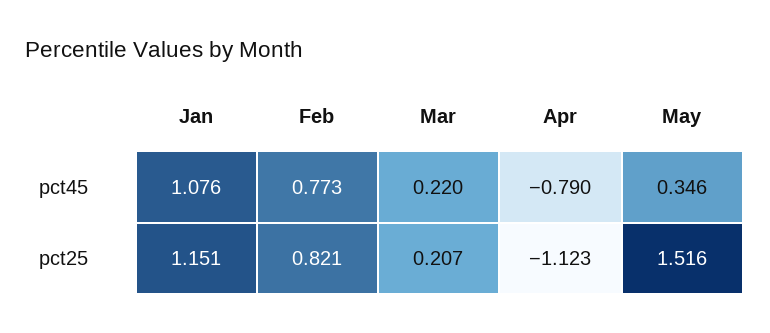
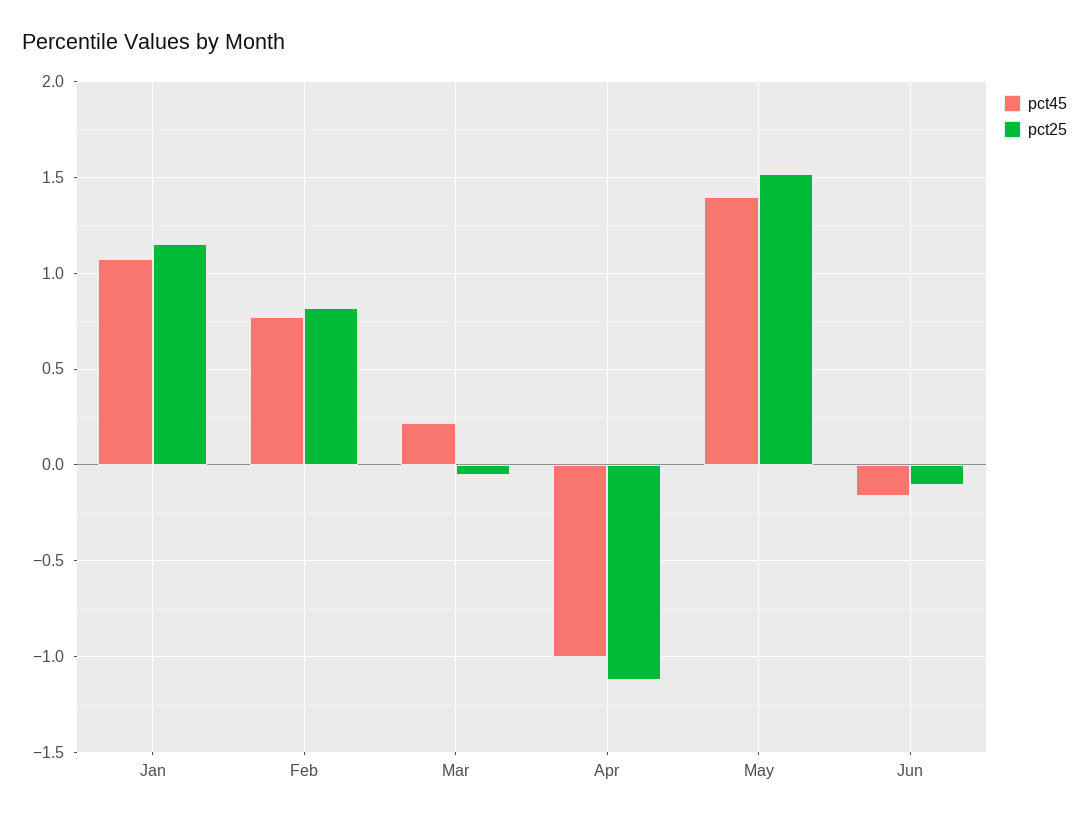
pct45, Apr: -0.79 -> -1
pct45, May: 0.346 -> 1.4
pct25, Mar: 0.207 -> -0.05
pct45, Jun: none -> -0.15
pct25, Jun: none -> -0.1

